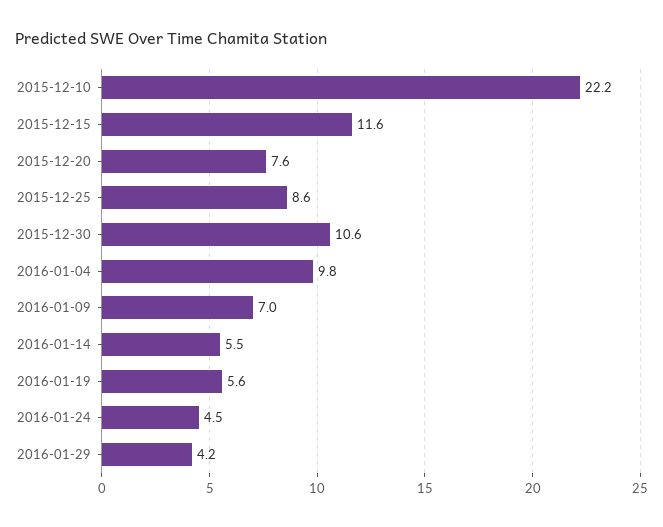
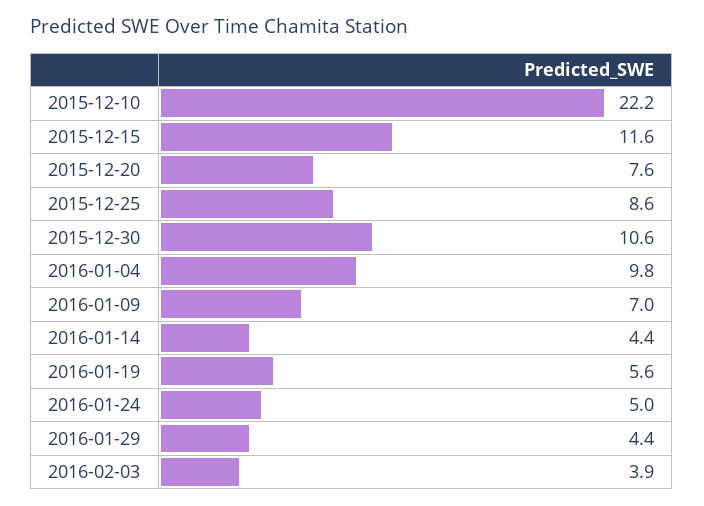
2016-01-14: 5.5 -> 4.4
2016-01-24: 4.5 -> 5
2016-01-29: 4.2 -> 4.4
2016-02-03: none -> 3.9

